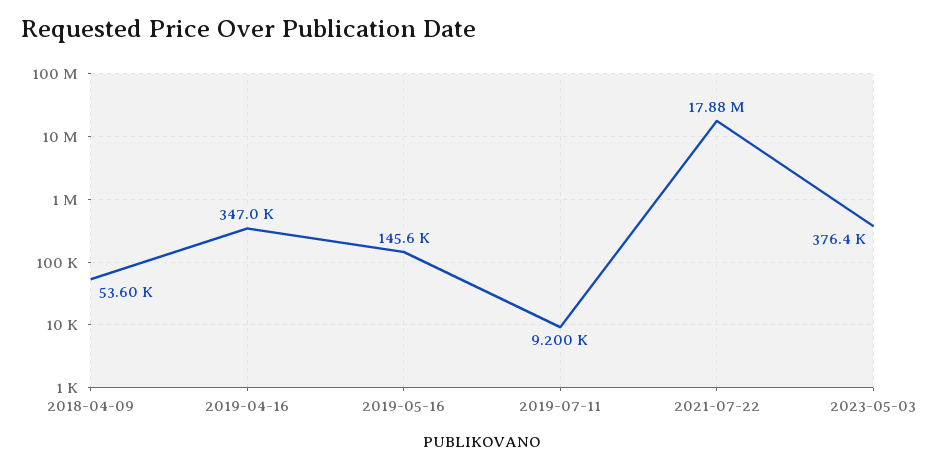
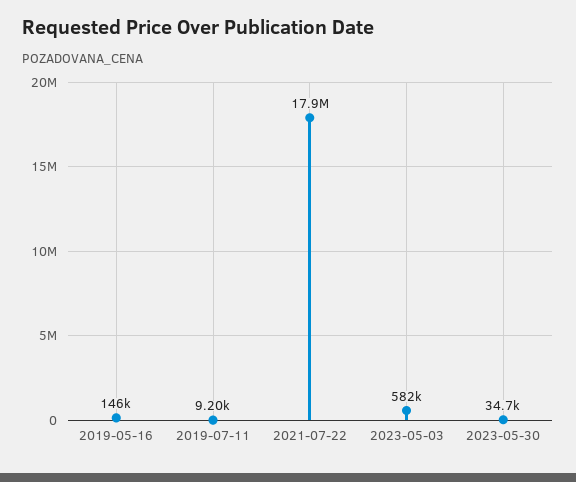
2018-04-09: 53600 -> none
2019-04-16: 347000 -> none
2023-05-03: 376400 -> 582000
2023-05-30: none -> 34700

